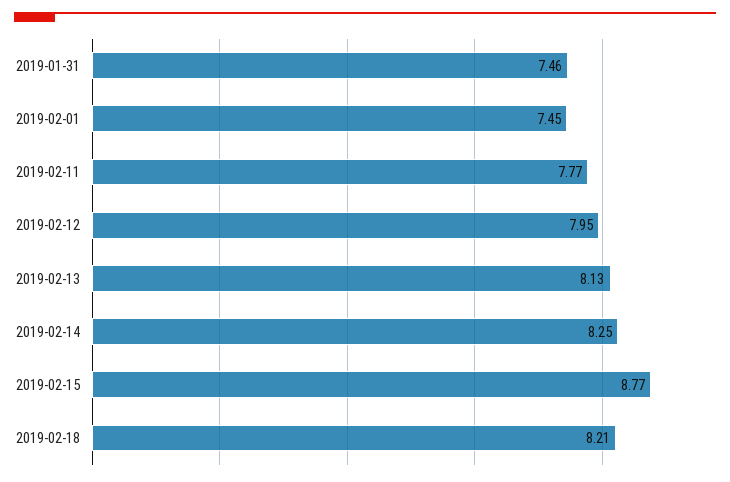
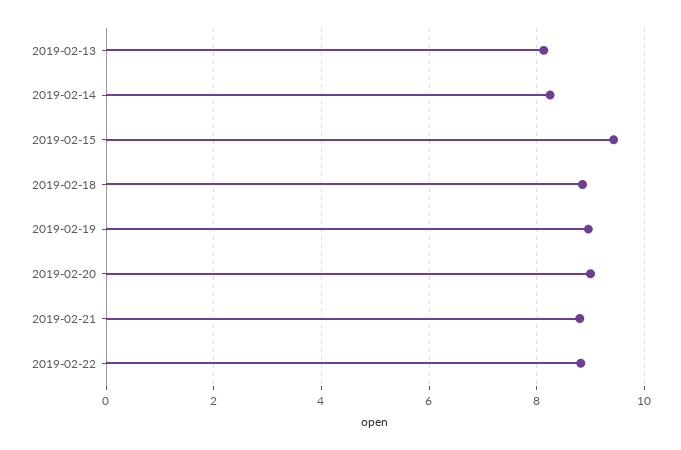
2019-01-31: 7.46 -> none
2019-02-01: 7.45 -> none
2019-02-11: 7.77 -> none
2019-02-12: 7.95 -> none
2019-02-15: 8.77 -> 9.4
2019-02-18: 8.21 -> 8.8
2019-02-19: none -> 9
2019-02-20: none -> 9
2019-02-21: none -> 8.8
2019-02-22: none -> 8.8

